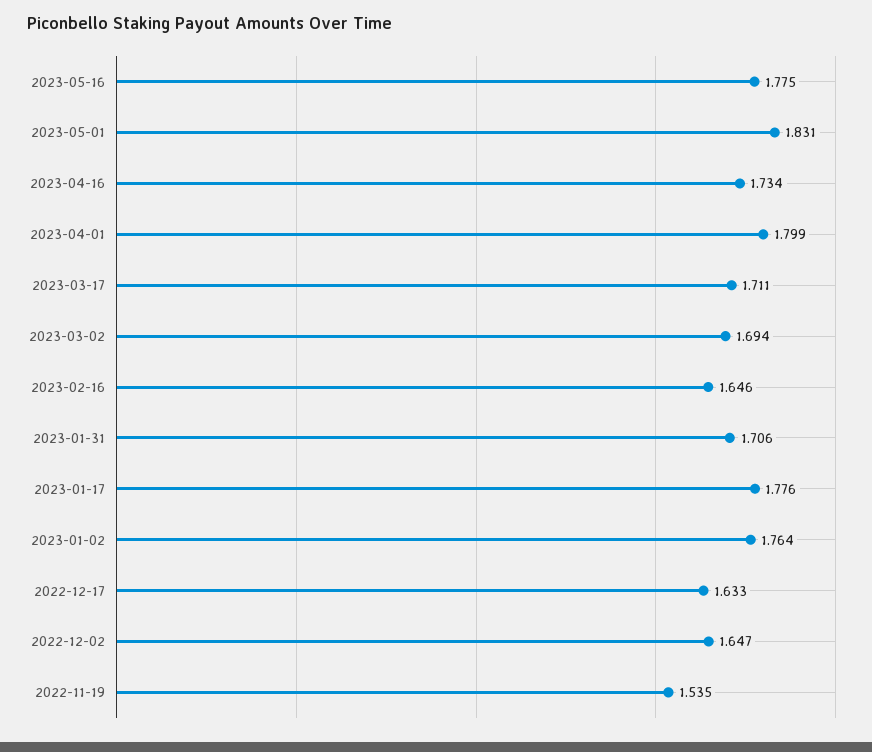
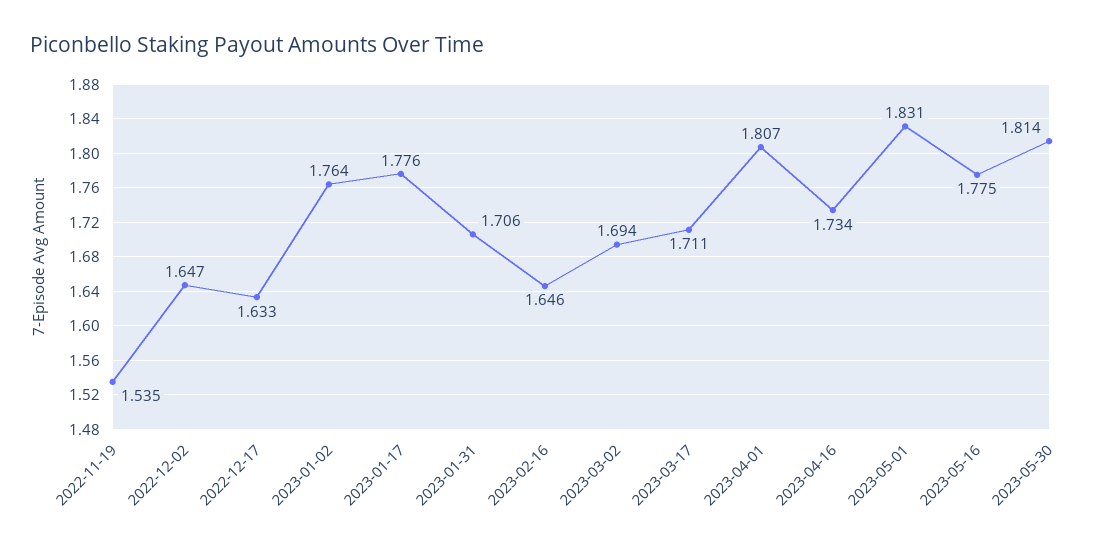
2023-04-01: 1.799 -> 1.807
2023-05-30: none -> 1.814

